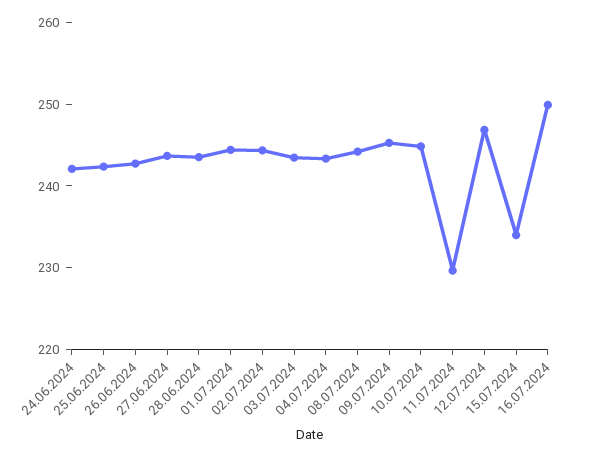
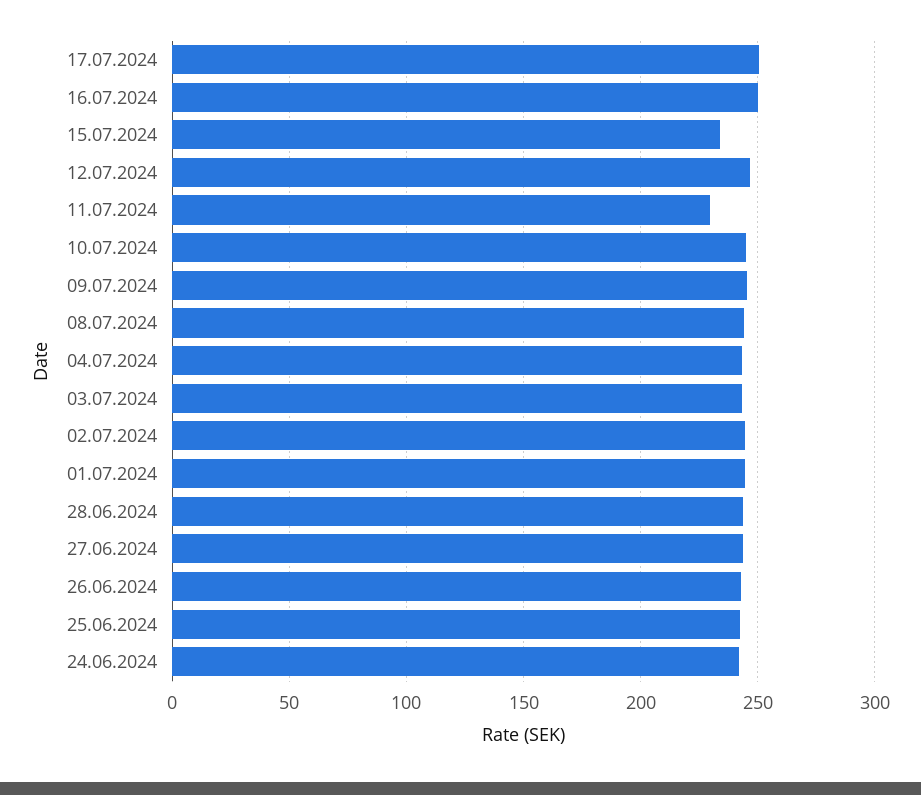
17.07.2024: none -> 250

